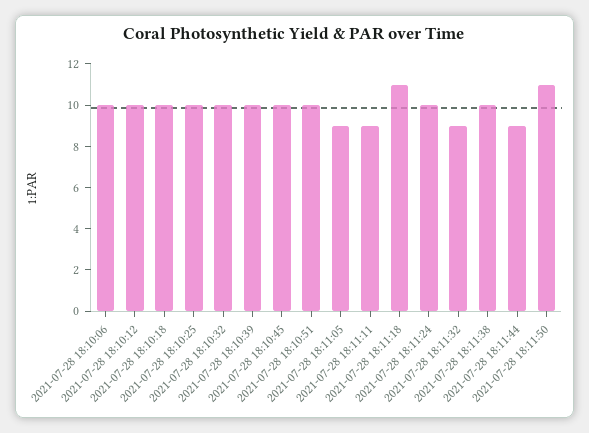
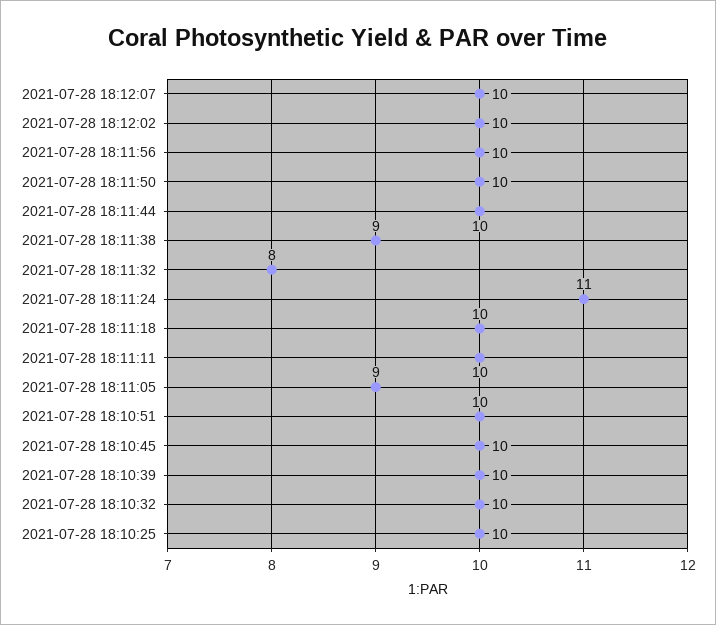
2021-07-28 18:10:06: 10 -> none
2021-07-28 18:10:12: 10 -> none
2021-07-28 18:10:18: 10 -> none
2021-07-28 18:11:11: 9 -> 10
2021-07-28 18:11:18: 11 -> 10
2021-07-28 18:11:24: 10 -> 11
2021-07-28 18:11:32: 9 -> 8
2021-07-28 18:11:38: 10 -> 9
2021-07-28 18:11:44: 9 -> 10
2021-07-28 18:11:50: 11 -> 10
2021-07-28 18:12:07: none -> 10
2021-07-28 18:12:02: none -> 10
2021-07-28 18:11:56: none -> 10

